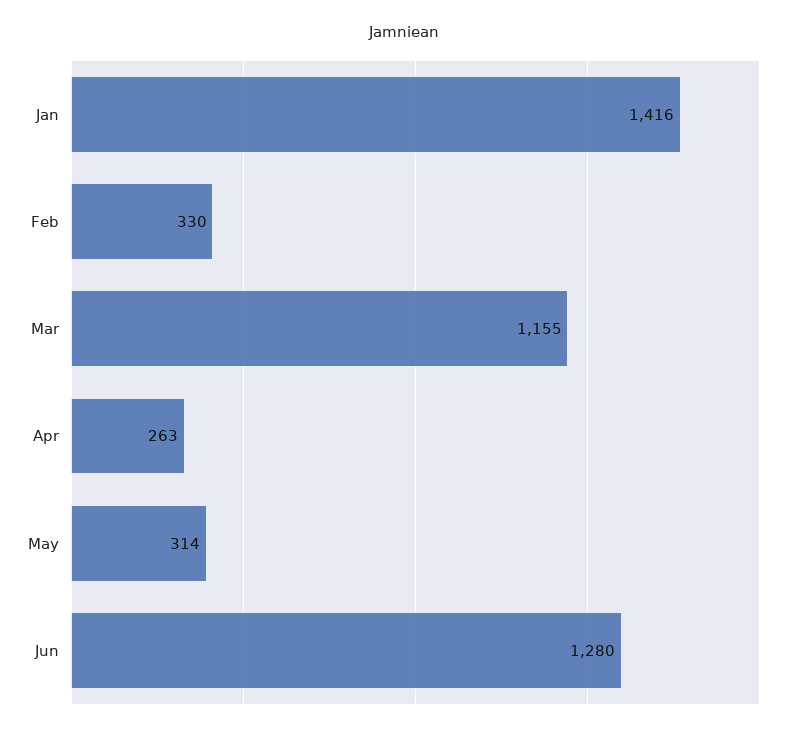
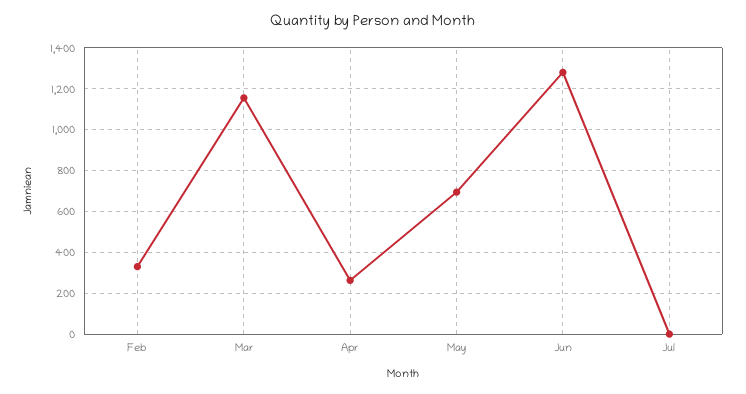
Jan: 1416 -> none
May: 314 -> 700
Jul: none -> 0

